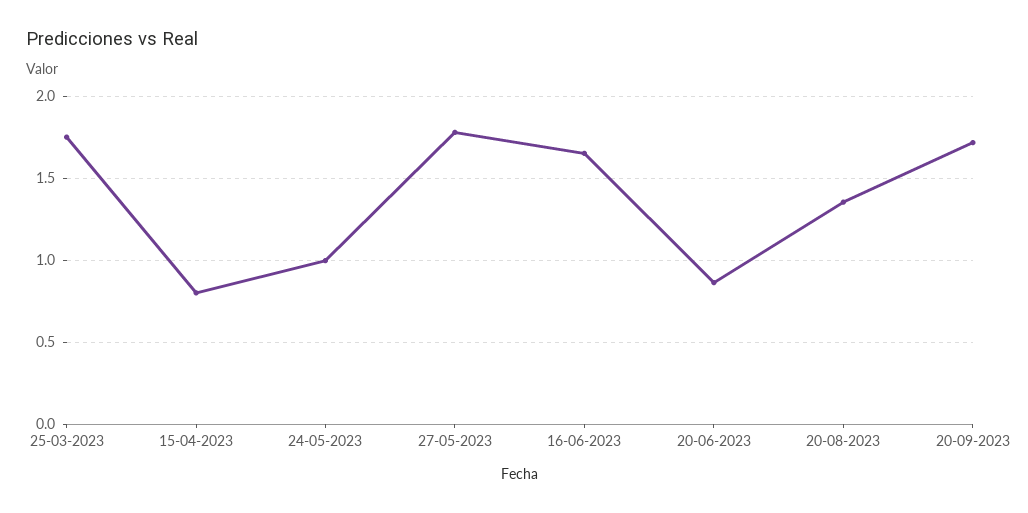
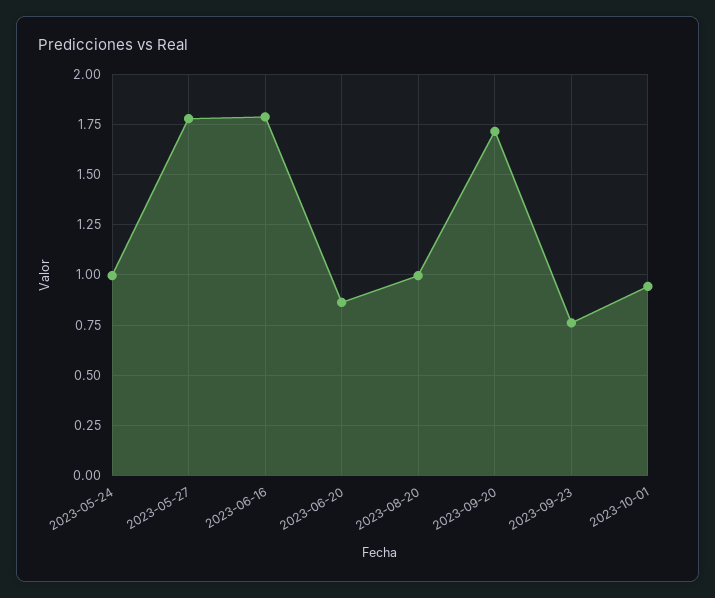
25-03-2023: 1.75 -> none
15-04-2023: 0.8 -> none
16-06-2023: 1.65 -> 1.8
20-08-2023: 1.35 -> 1
2023-09-23: none -> 0.75
2023-10-01: none -> 0.95

